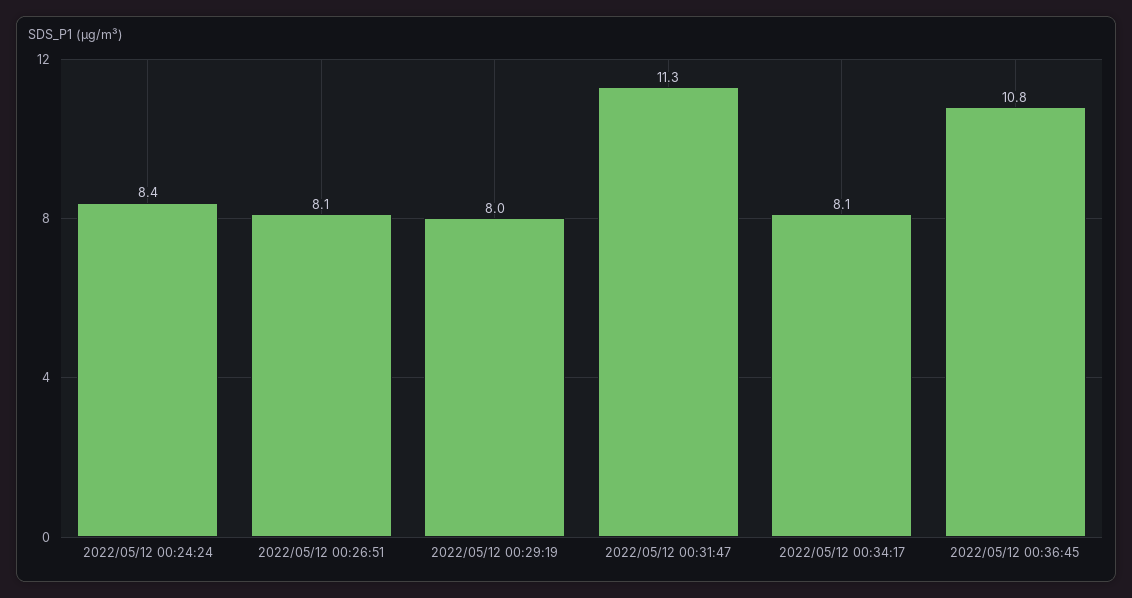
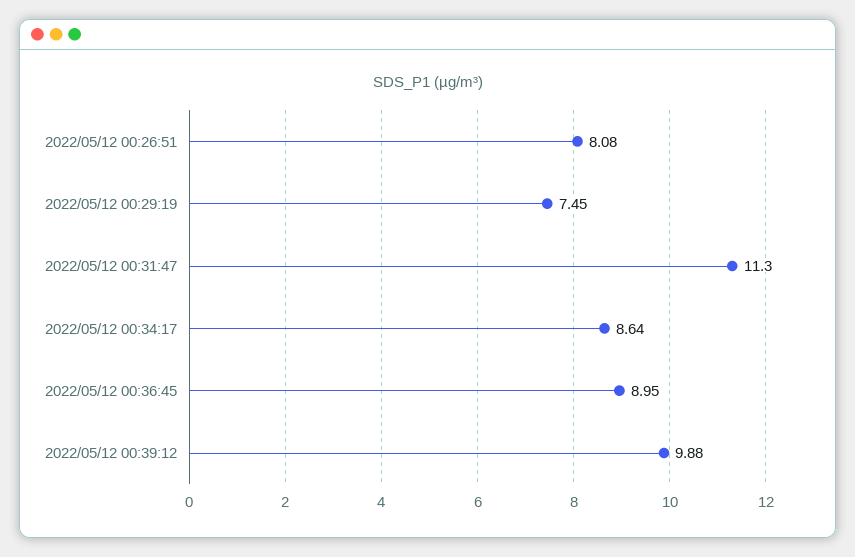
2022/05/12 00:24:24: 8.4 -> none
2022/05/12 00:29:19: 8 -> 7.45
2022/05/12 00:34:17: 8.1 -> 8.64
2022/05/12 00:36:45: 10.8 -> 8.95
2022/05/12 00:39:12: none -> 9.88

